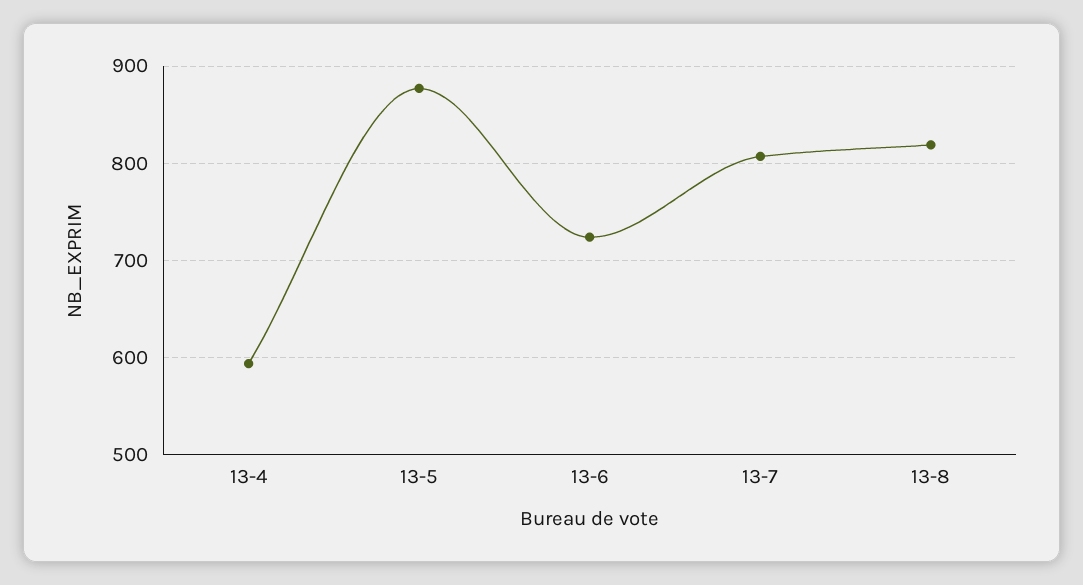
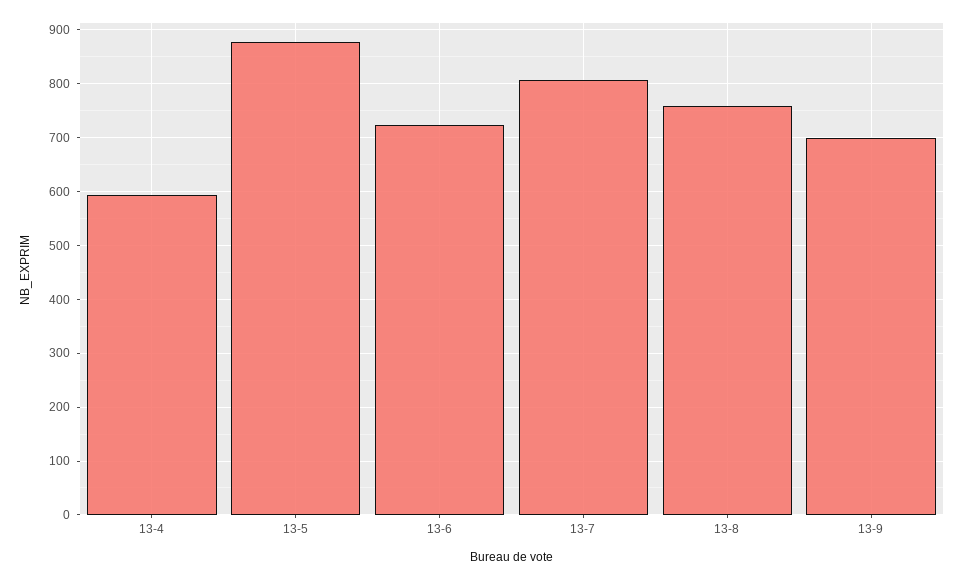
13-8: 820 -> 760
13-9: none -> 700

